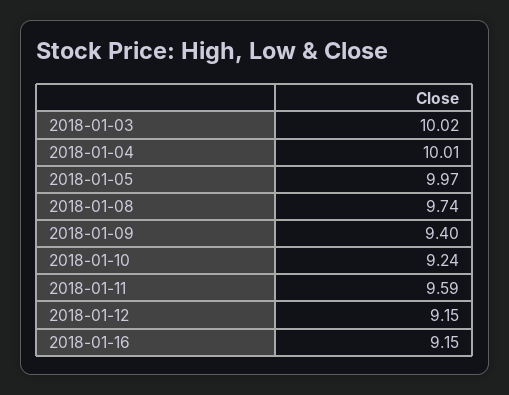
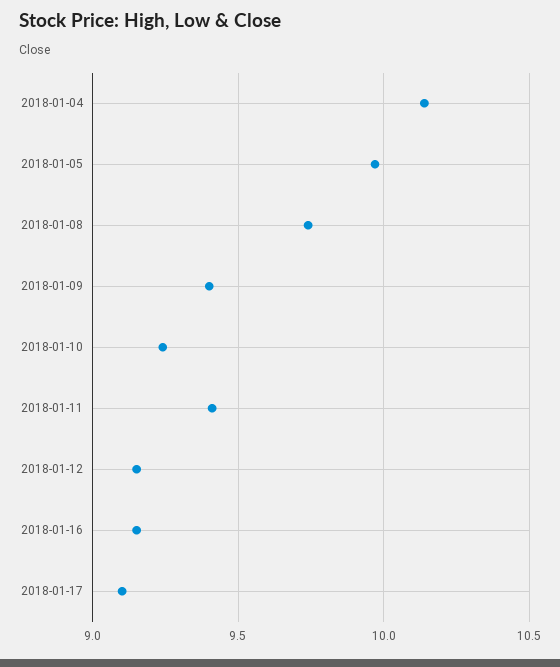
2018-01-03: 10.02 -> none
2018-01-04: 10.01 -> 10.15
2018-01-11: 9.59 -> 9.4
2018-01-17: none -> 9.1

